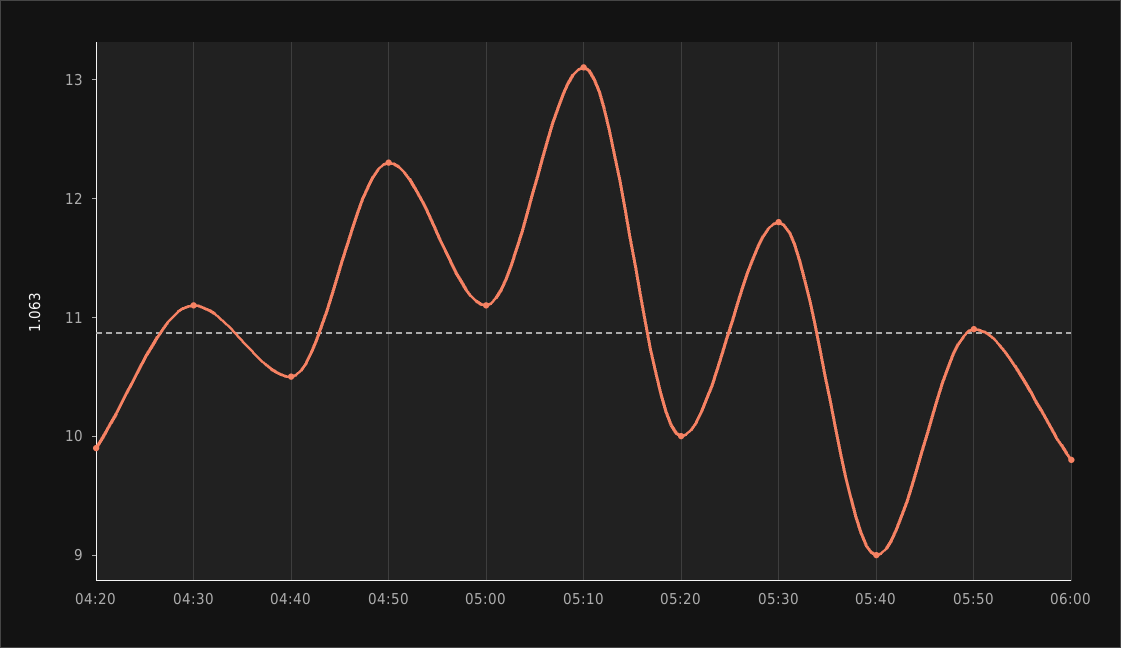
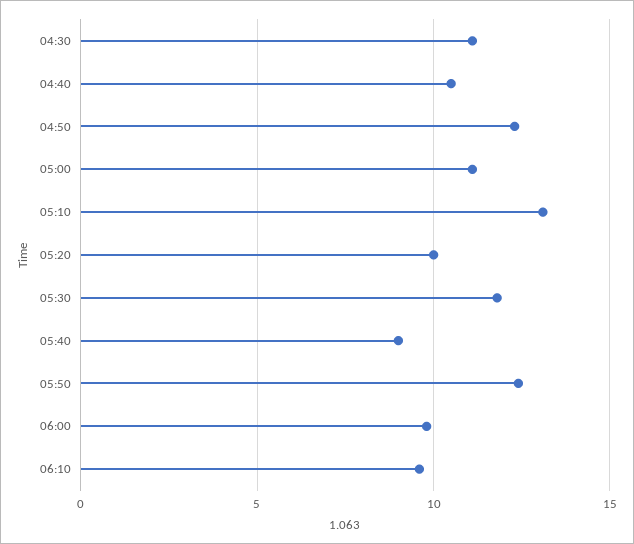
04:20: 9.9 -> none
05:50: 10.9 -> 12.5
06:10: none -> 9.5

